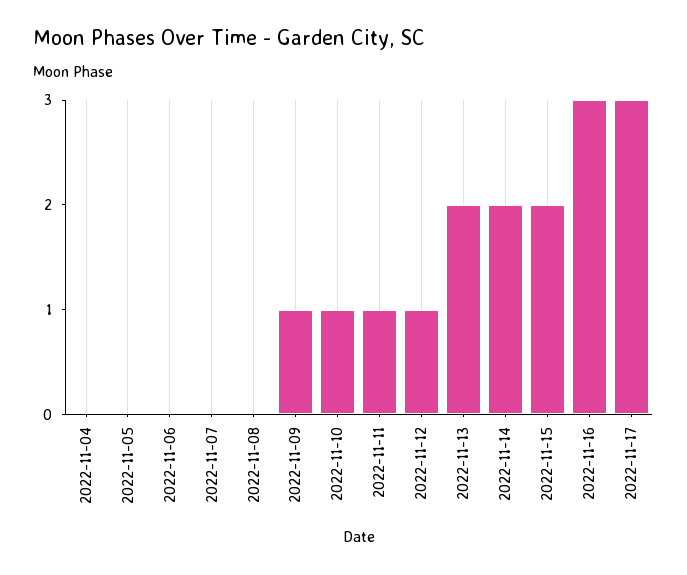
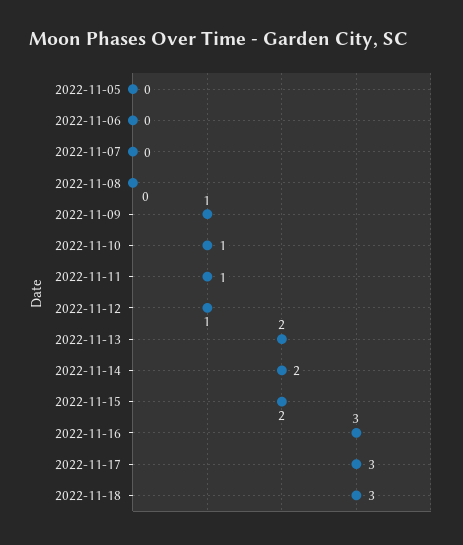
2022-11-04: 0 -> none
2022-11-18: none -> 3

